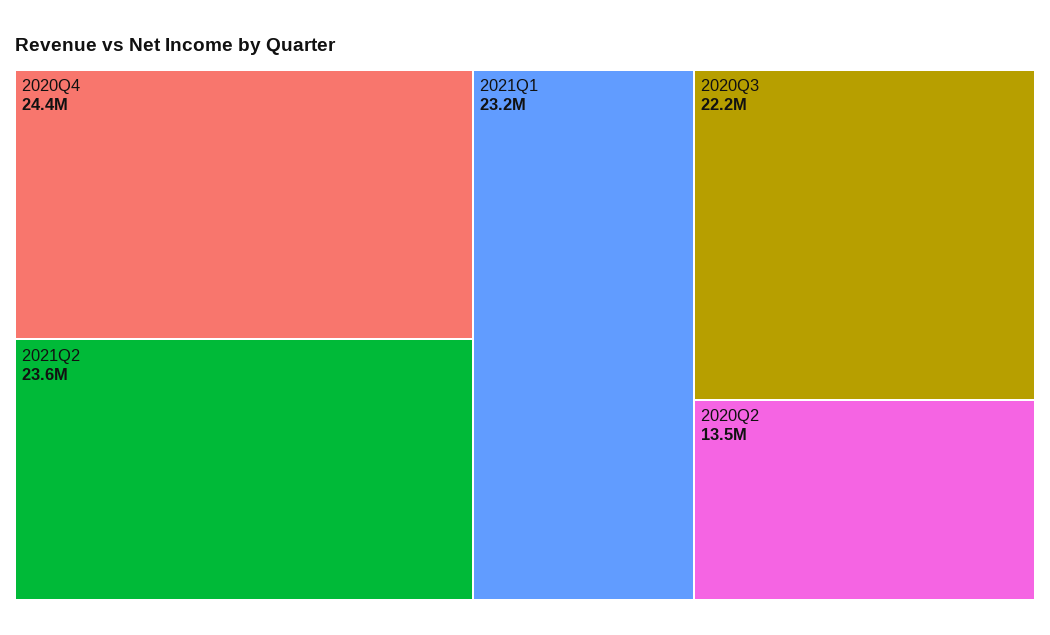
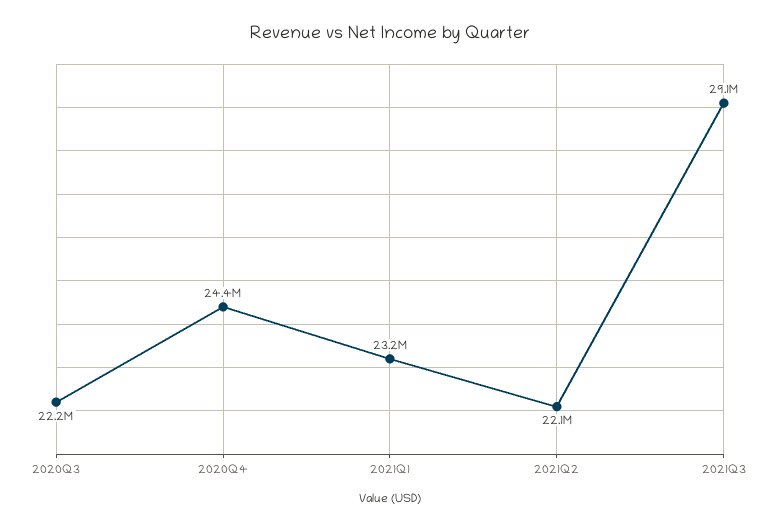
2021Q2: 23600000 -> 22100000
2020Q2: 13500000 -> none
2021Q3: none -> 29100000

